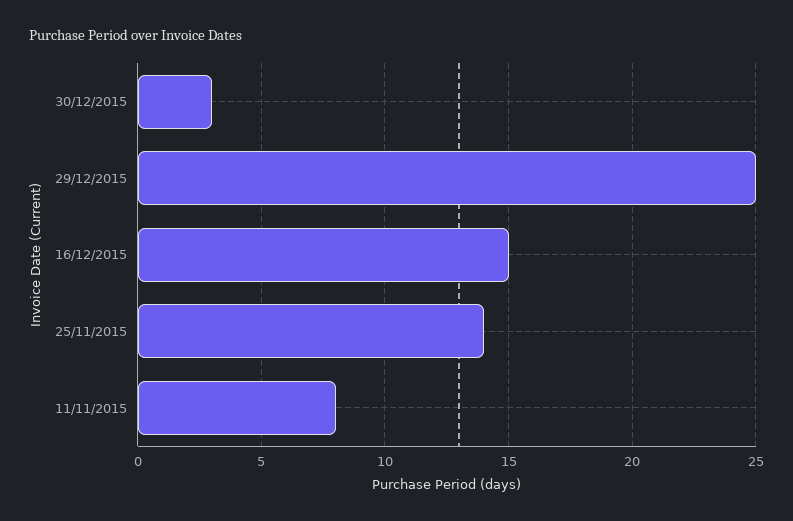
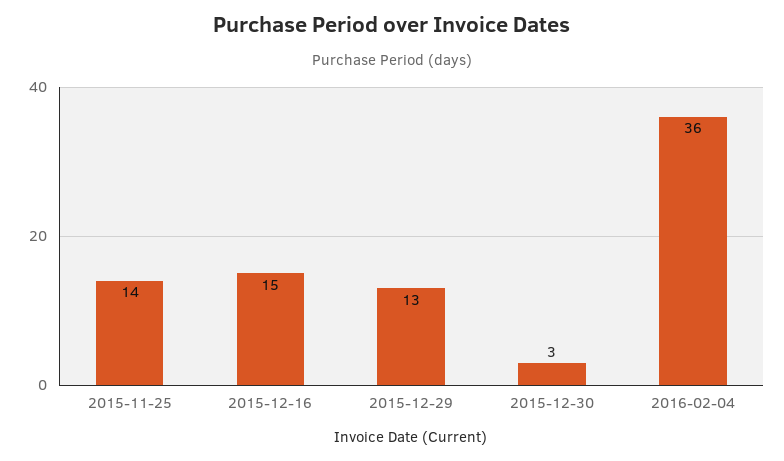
29/12/2015: 25 -> 13
11/11/2015: 8 -> none
2016-02-04: none -> 36

